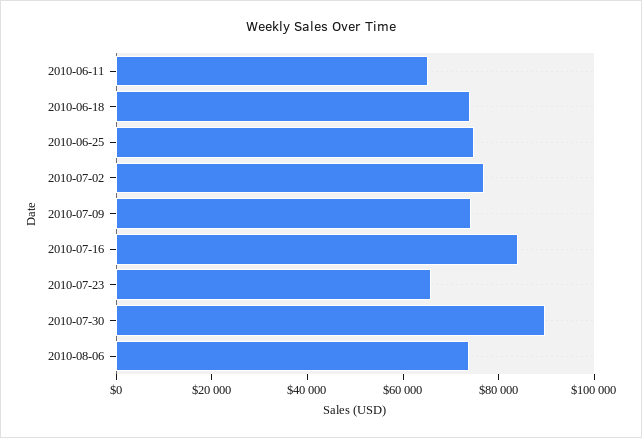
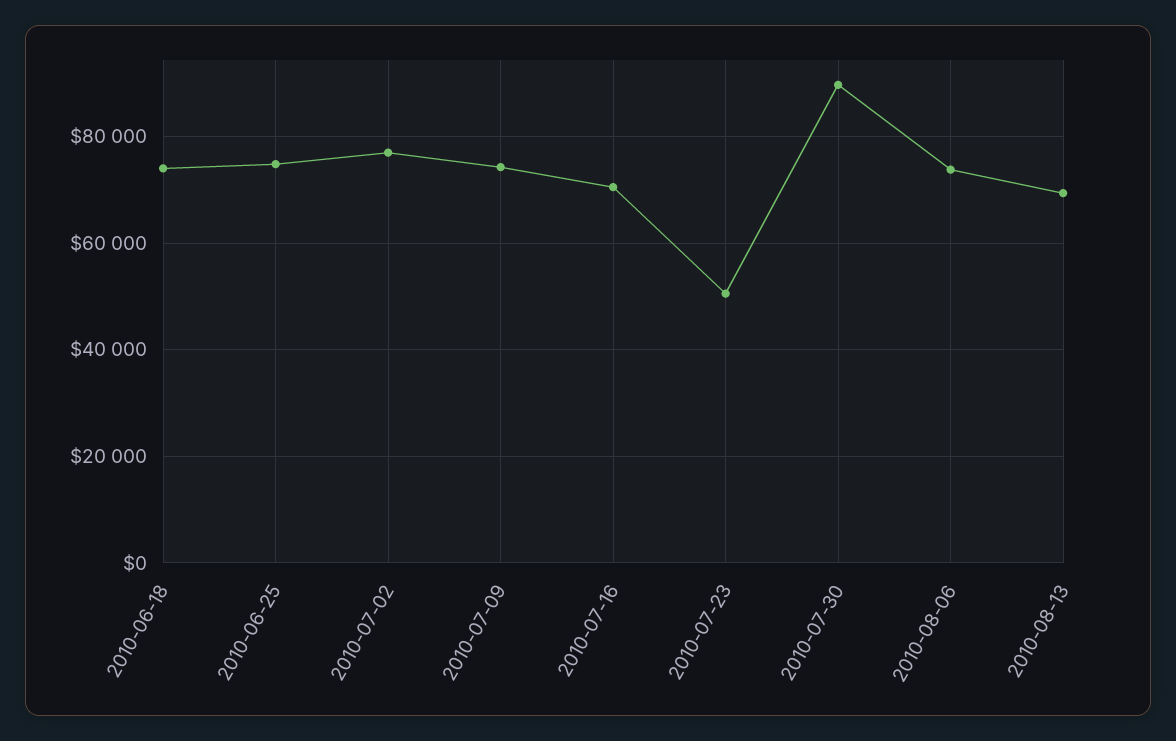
2010-06-11: 65000 -> none
2010-07-16: 85000 -> 70000
2010-07-23: 65000 -> 50000
2010-08-13: none -> 70000

